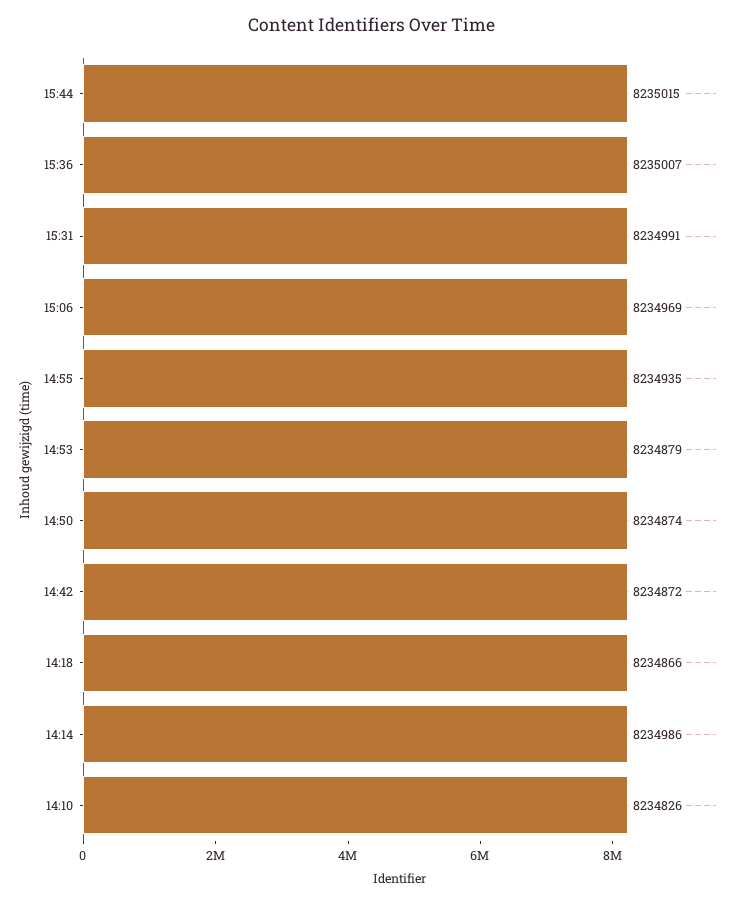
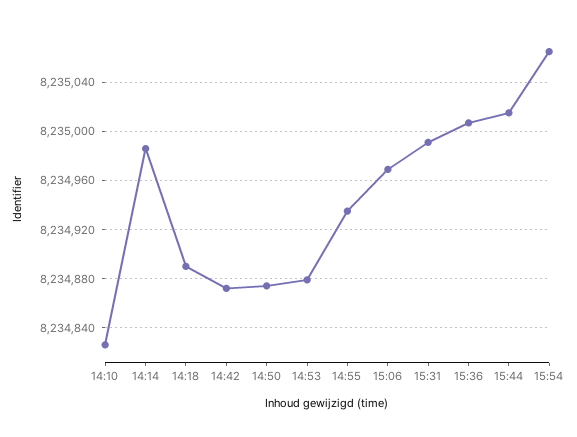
14:18: 8234866 -> 8234890
15:54: none -> 8235065

